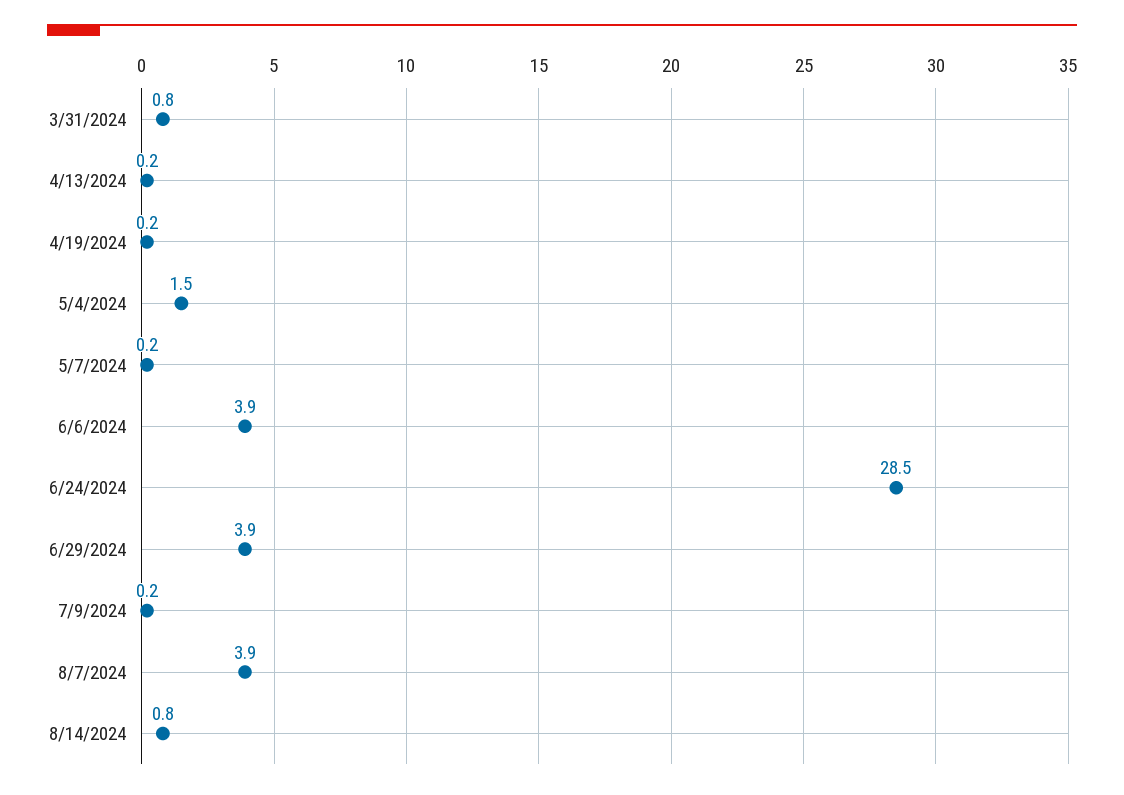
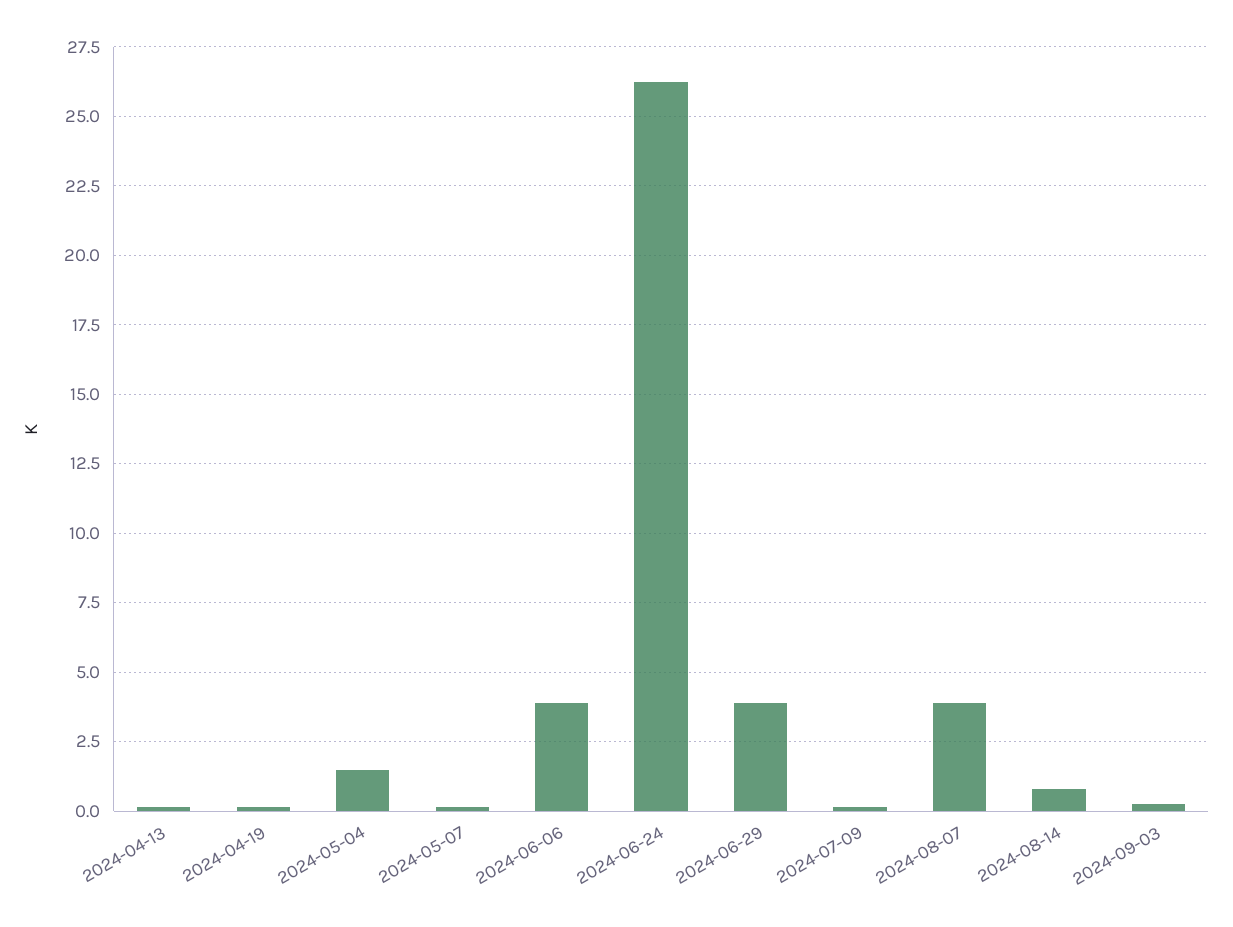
3/31/2024: 0.8 -> none
6/24/2024: 28.5 -> 26.25
2024-09-03: none -> 0.25

